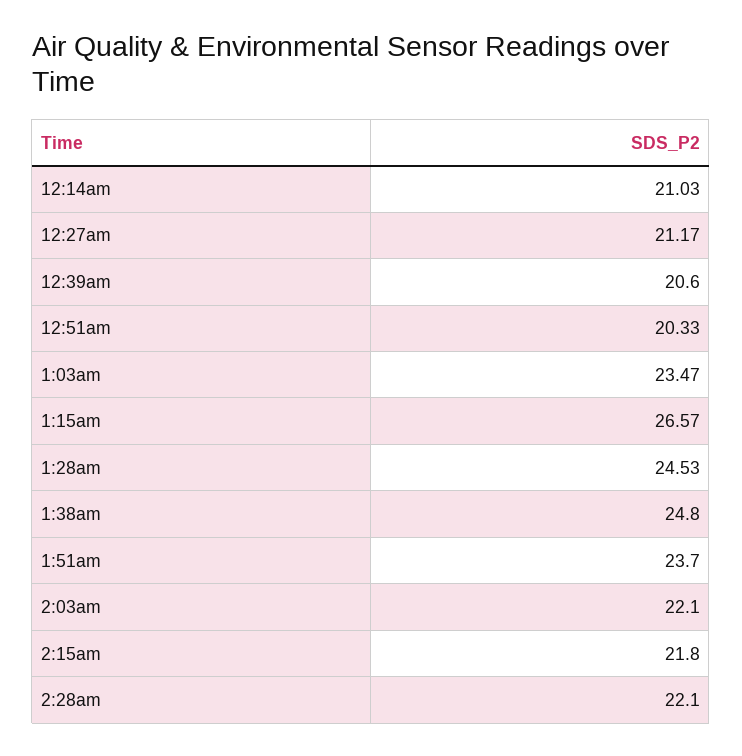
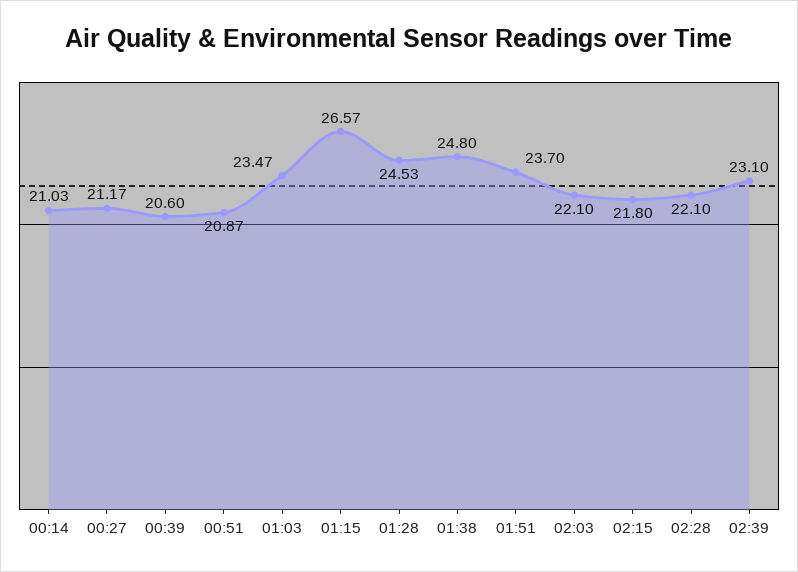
12:51am: 20.33 -> 20.87
02:39: none -> 23.1

